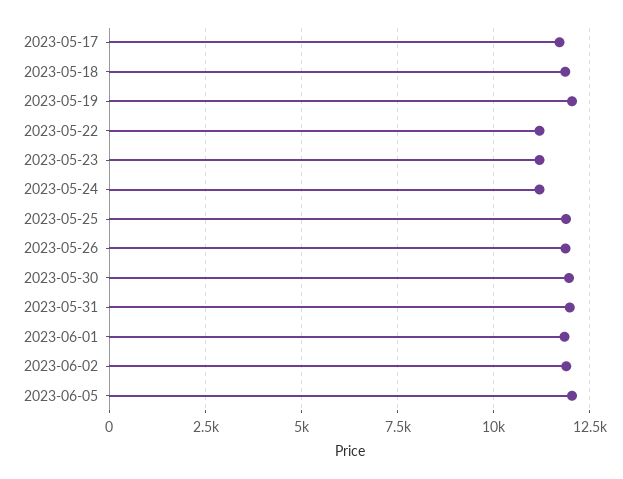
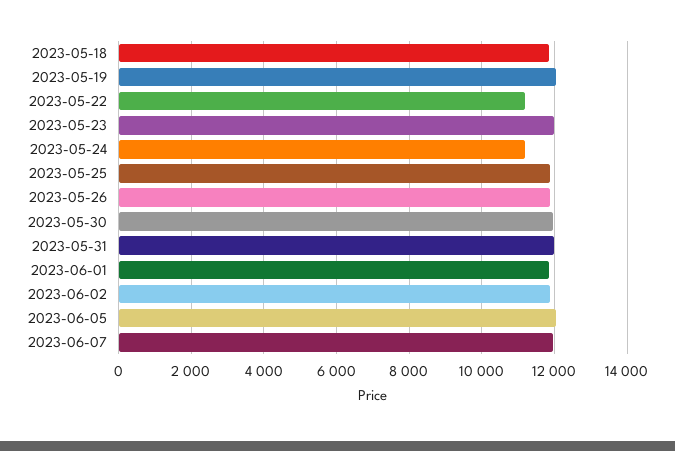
2023-05-17: 11750 -> none
2023-05-23: 11250 -> 12000
2023-06-07: none -> 12000

